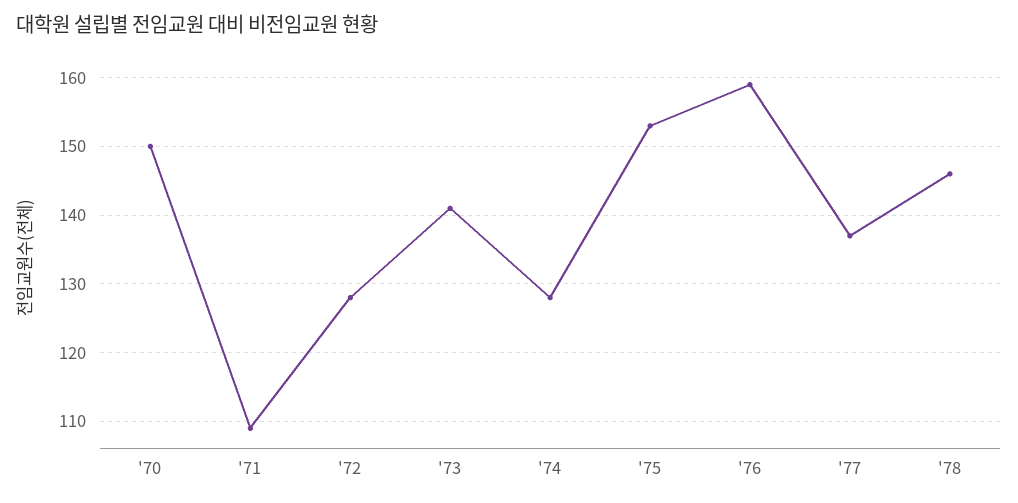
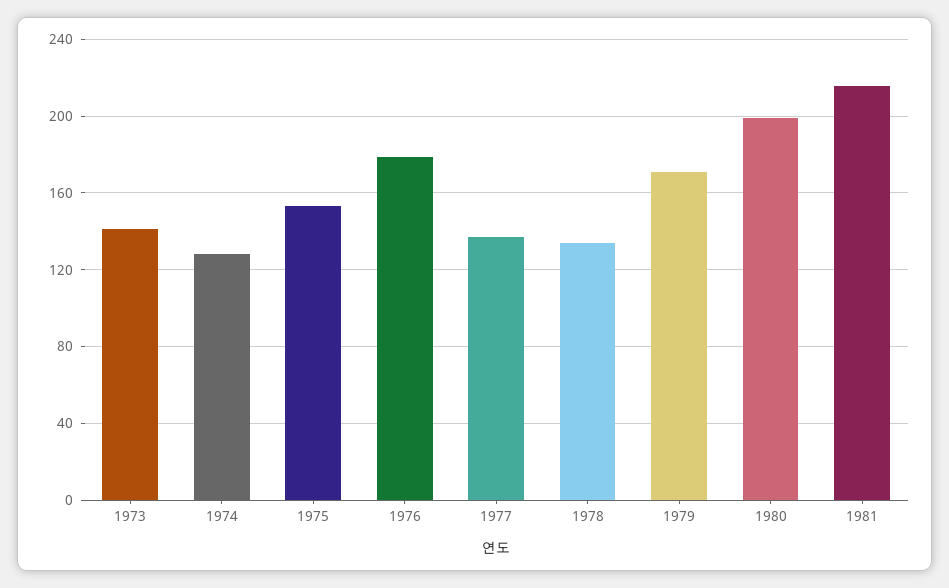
'70: 150 -> none
'71: 109 -> none
'72: 128 -> none
'76: 159 -> 180
'78: 146 -> 135
1979: none -> 170
1980: none -> 200
1981: none -> 215

